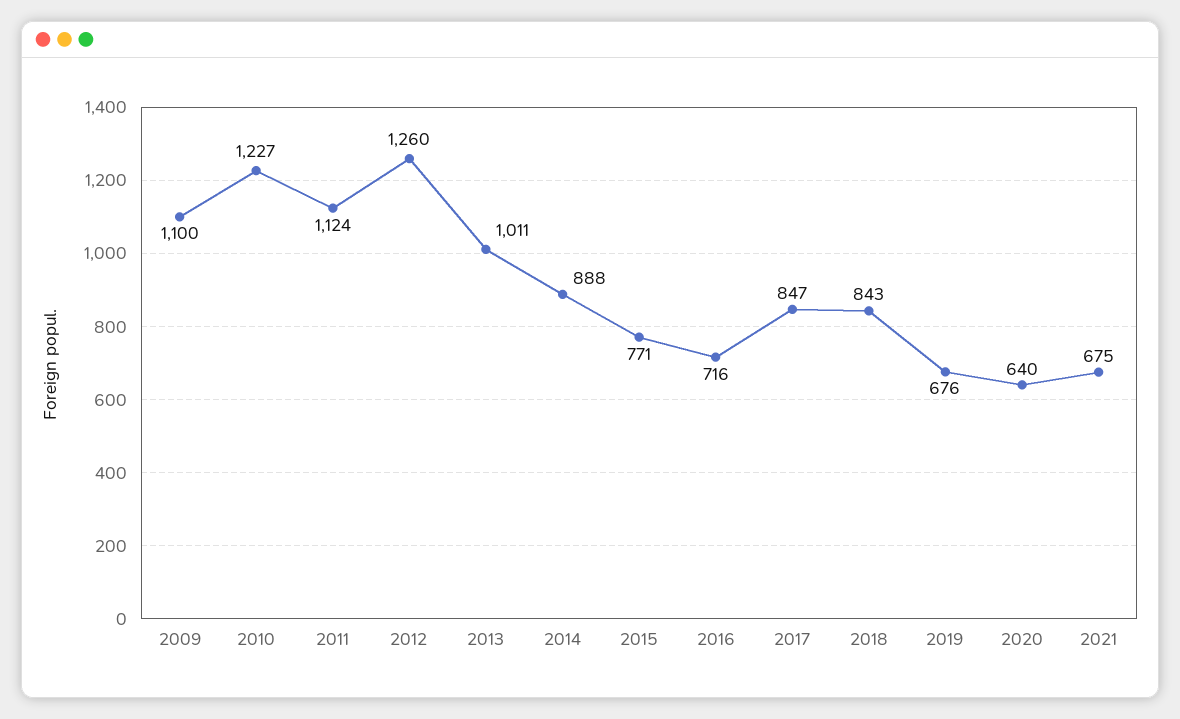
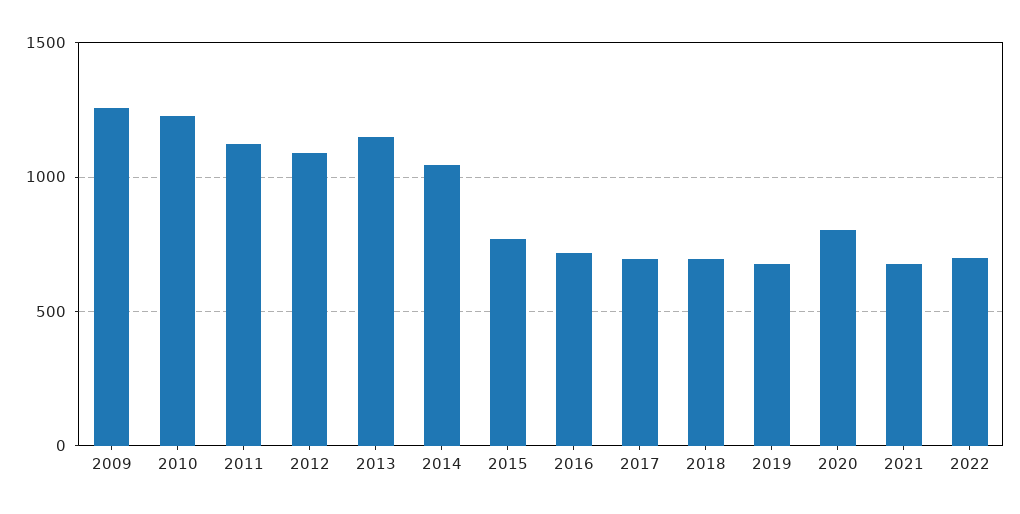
2009: 1100 -> 1250
2012: 1260 -> 1100
2013: 1011 -> 1150
2014: 888 -> 1050
2017: 847 -> 700
2018: 843 -> 700
2020: 640 -> 800
2022: none -> 700

